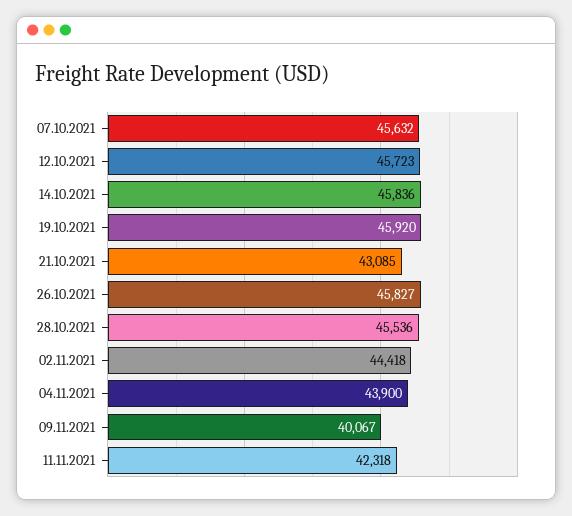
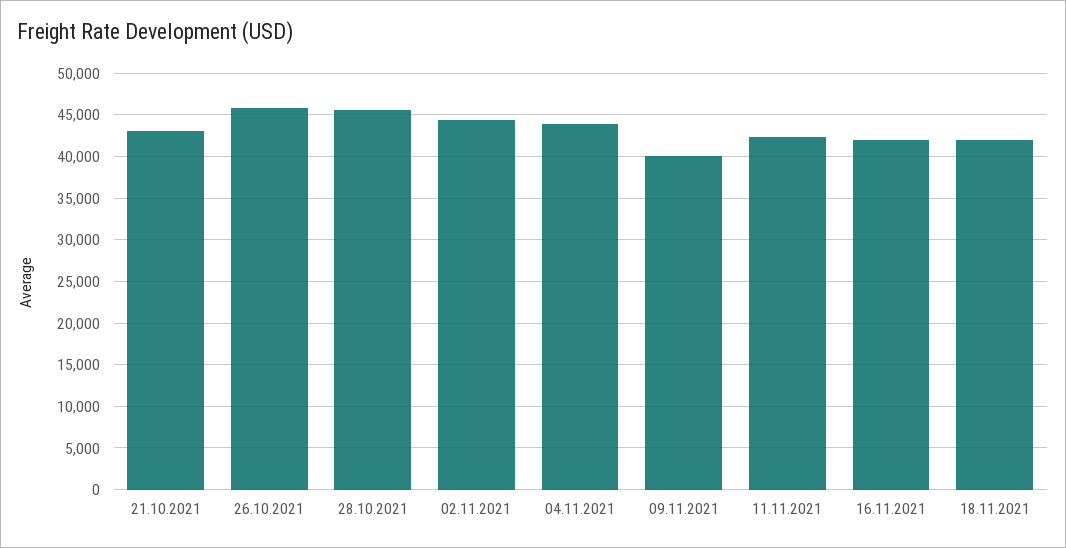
07.10.2021: 45632 -> none
12.10.2021: 45723 -> none
14.10.2021: 45836 -> none
19.10.2021: 45920 -> none
16.11.2021: none -> 42000
18.11.2021: none -> 42000

